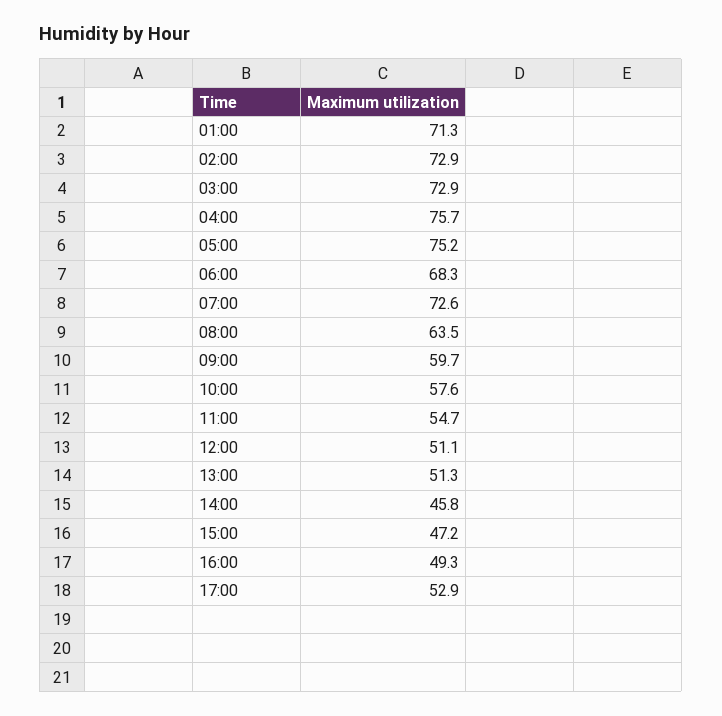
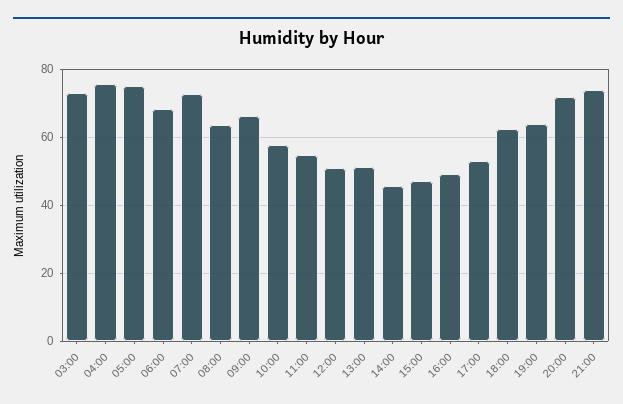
01:00: 71.3 -> none
02:00: 72.9 -> none
09:00: 59.7 -> 66
18:00: none -> 62
19:00: none -> 64
20:00: none -> 72
21:00: none -> 74

